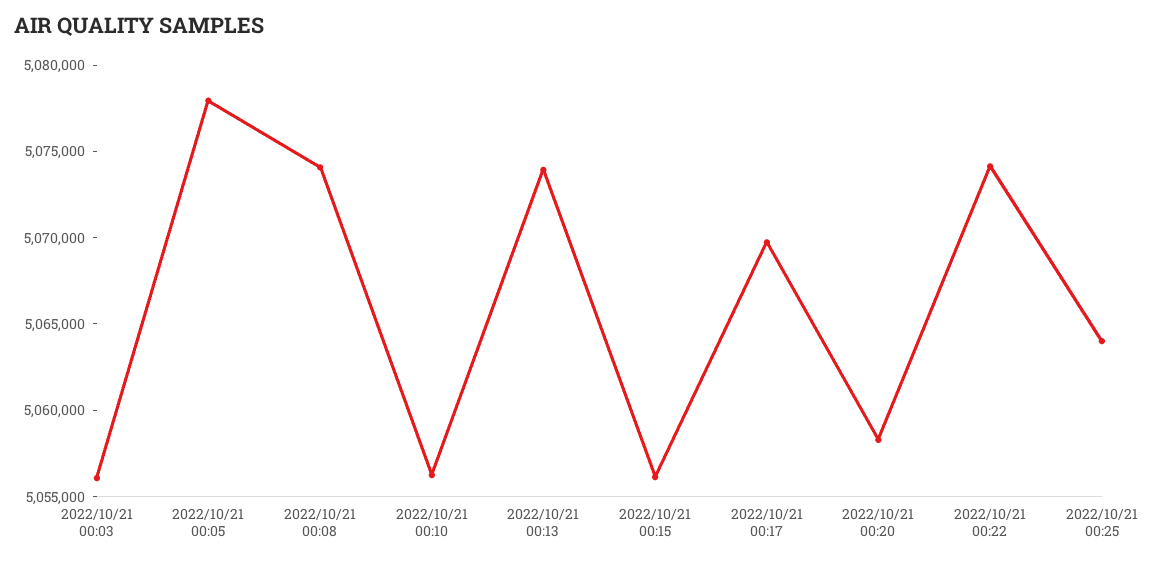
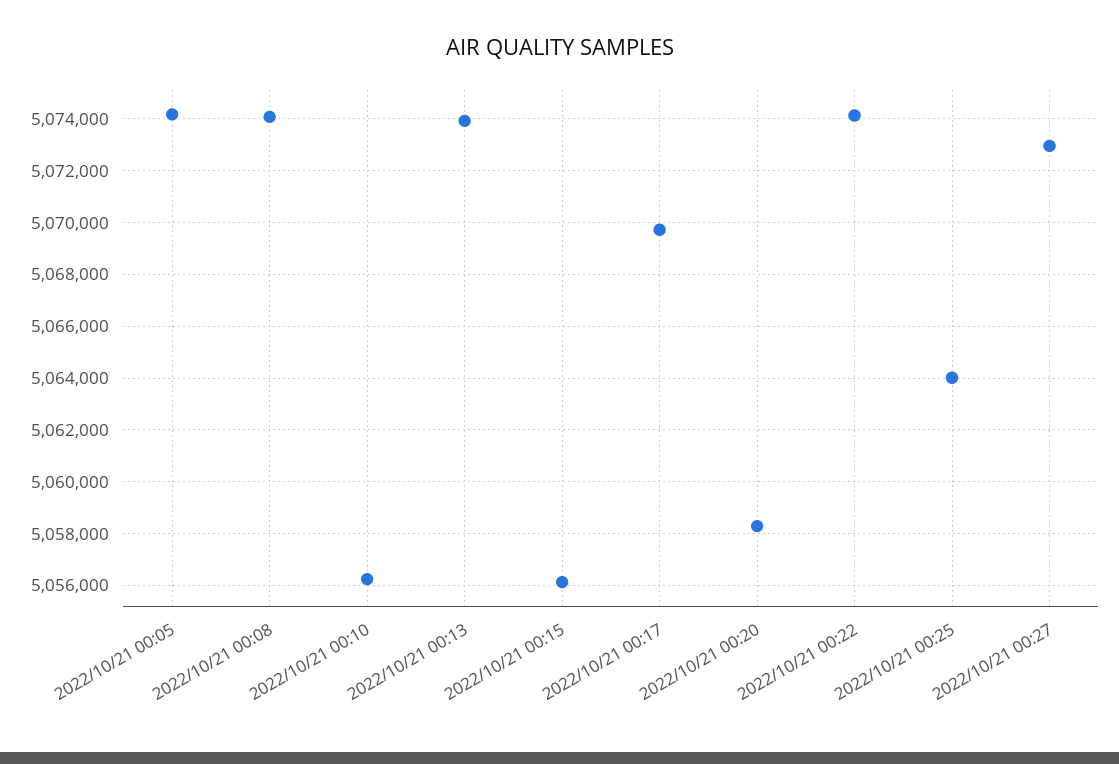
2022/10/21 00:03: 5056000 -> none
2022/10/21 00:05: 5078000 -> 5074250
2022/10/21 00:27: none -> 5073000

